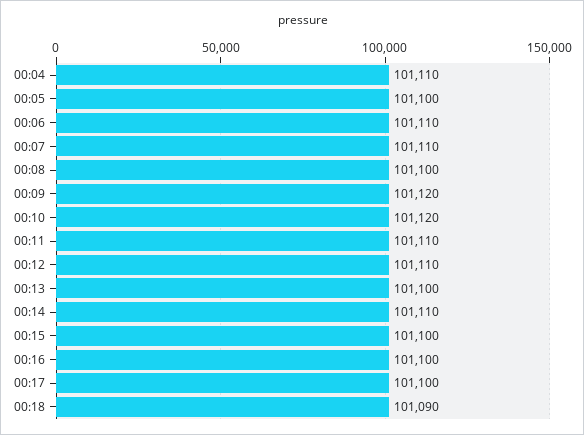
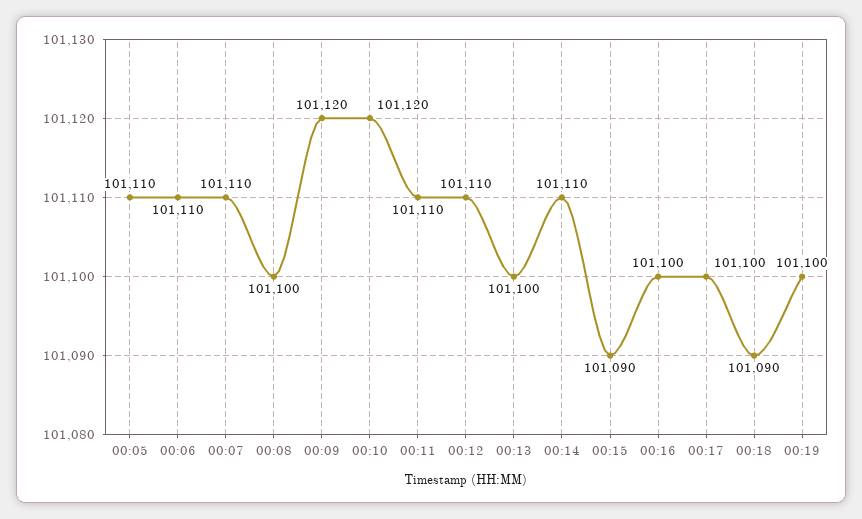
00:04: 101110 -> none
00:05: 101100 -> 101110
00:15: 101100 -> 101090
00:19: none -> 101100

